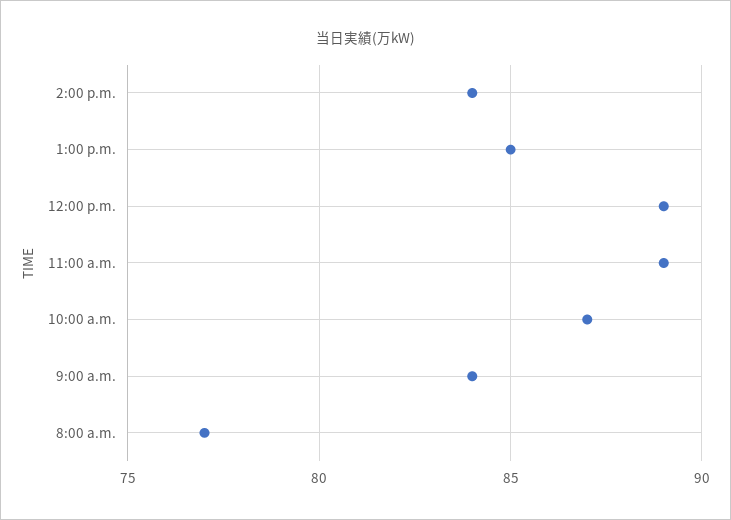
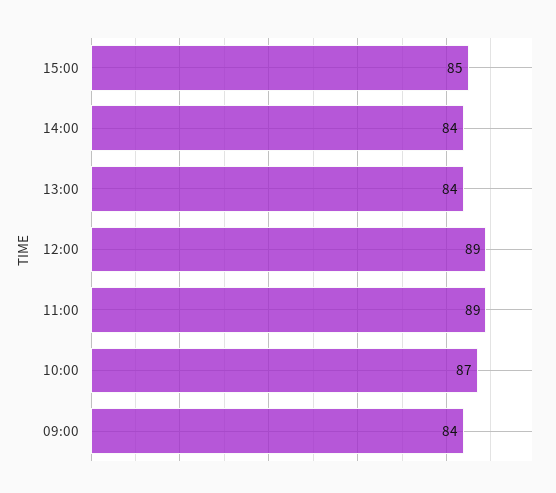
1:00 p.m.: 85 -> 84
8:00 a.m.: 77 -> none
15:00: none -> 85

